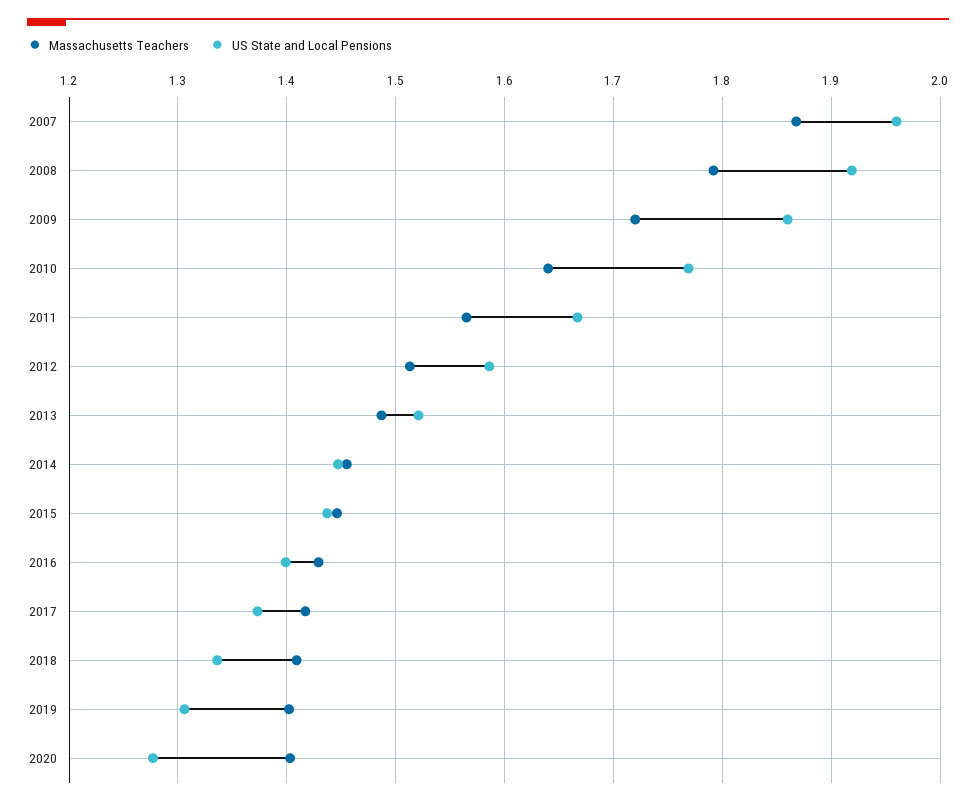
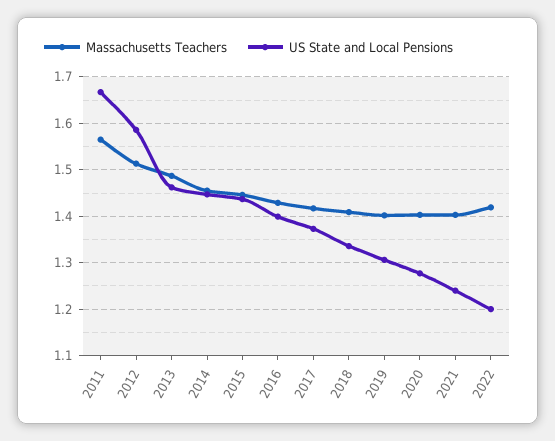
Massachusetts Teachers, 2007: 1.87 -> none
US State and Local Pensions, 2007: 1.96 -> none
Massachusetts Teachers, 2008: 1.79 -> none
US State and Local Pensions, 2008: 1.92 -> none
Massachusetts Teachers, 2009: 1.72 -> none
US State and Local Pensions, 2009: 1.86 -> none
Massachusetts Teachers, 2010: 1.64 -> none
US State and Local Pensions, 2010: 1.77 -> none
US State and Local Pensions, 2013: 1.52 -> 1.46
Massachusetts Teachers, 2021: none -> 1.4
US State and Local Pensions, 2021: none -> 1.24
Massachusetts Teachers, 2022: none -> 1.42
US State and Local Pensions, 2022: none -> 1.2

